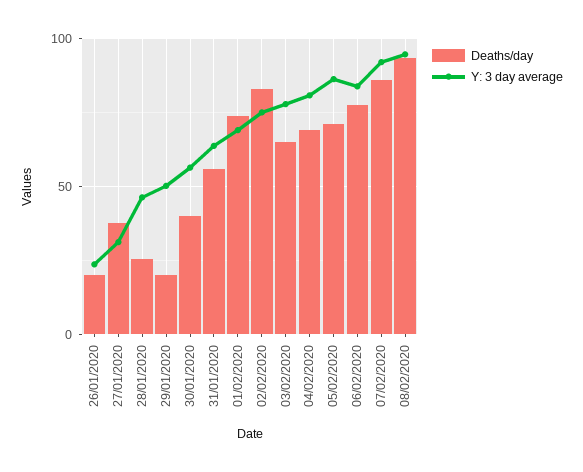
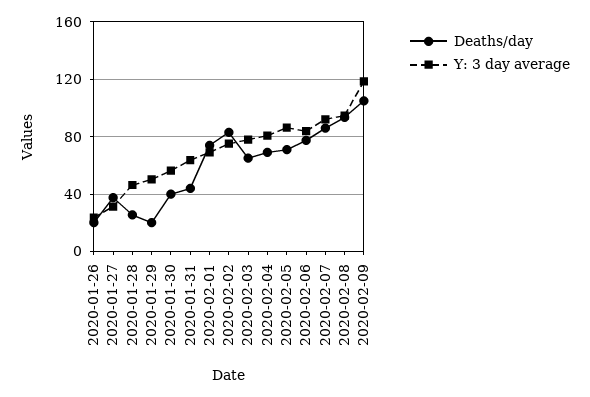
Deaths/day, 31/01/2020: 55 -> 45
Deaths/day, 2020-02-09: none -> 105
Y: 3 day average, 2020-02-09: none -> 120

